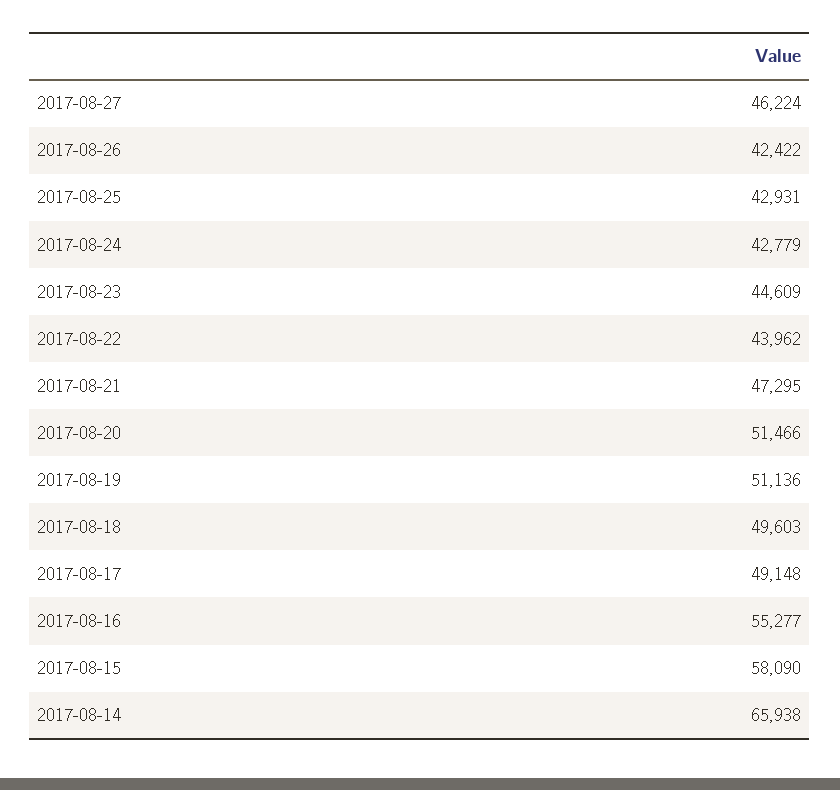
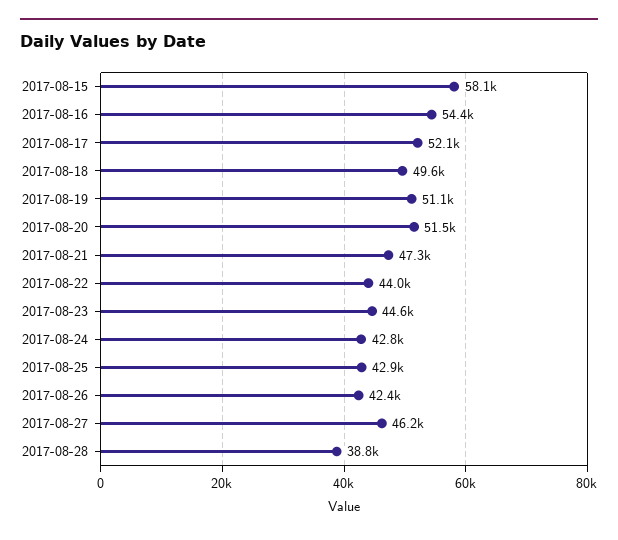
2017-08-17: 49148 -> 52100
2017-08-16: 55277 -> 54400
2017-08-14: 65938 -> none
2017-08-28: none -> 38800

